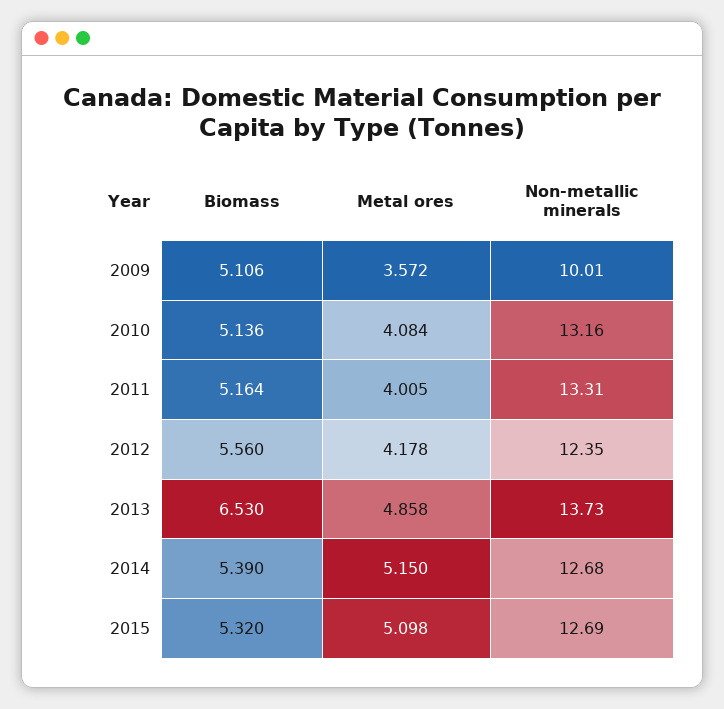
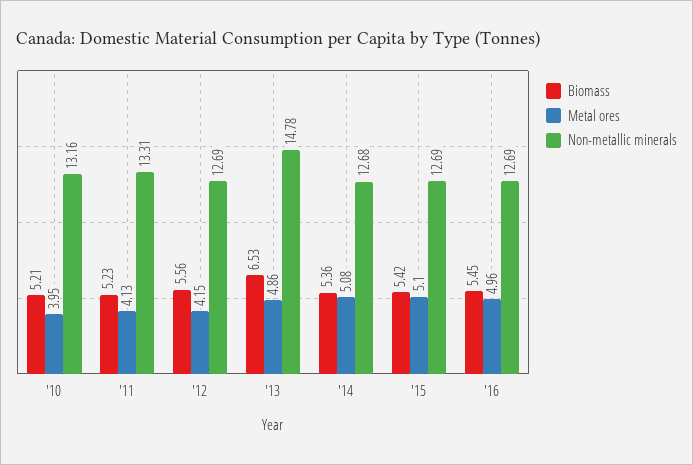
Biomass, 2009: 5.106 -> none
Metal ores, 2009: 3.572 -> none
Non-metallic minerals, 2009: 10.01 -> none
Biomass, 2010: 5.136 -> 5.21
Metal ores, 2010: 4.084 -> 3.95
Biomass, 2011: 5.164 -> 5.23
Metal ores, 2011: 4.005 -> 4.13
Metal ores, 2012: 4.178 -> 4.15
Non-metallic minerals, 2012: 12.35 -> 12.69
Non-metallic minerals, 2013: 13.73 -> 14.78
Biomass, 2014: 5.39 -> 5.36
Metal ores, 2014: 5.15 -> 5.08
Biomass, 2015: 5.32 -> 5.42
Biomass, '16: none -> 5.45
Metal ores, '16: none -> 4.96
Non-metallic minerals, '16: none -> 12.69

